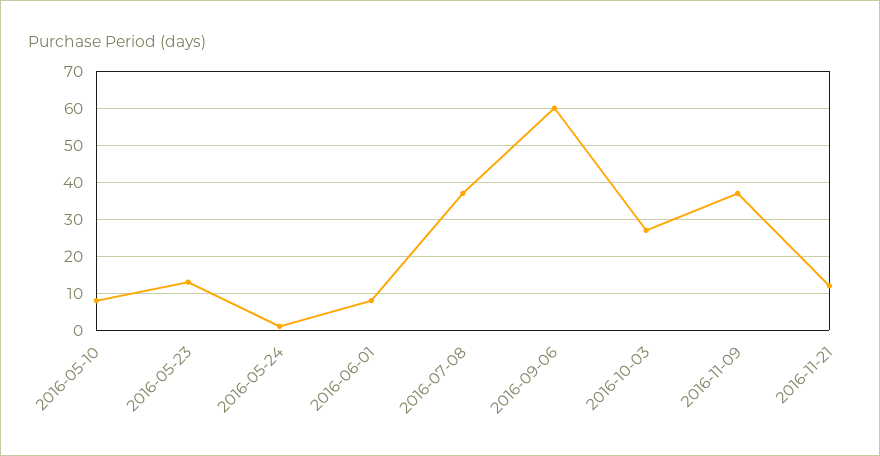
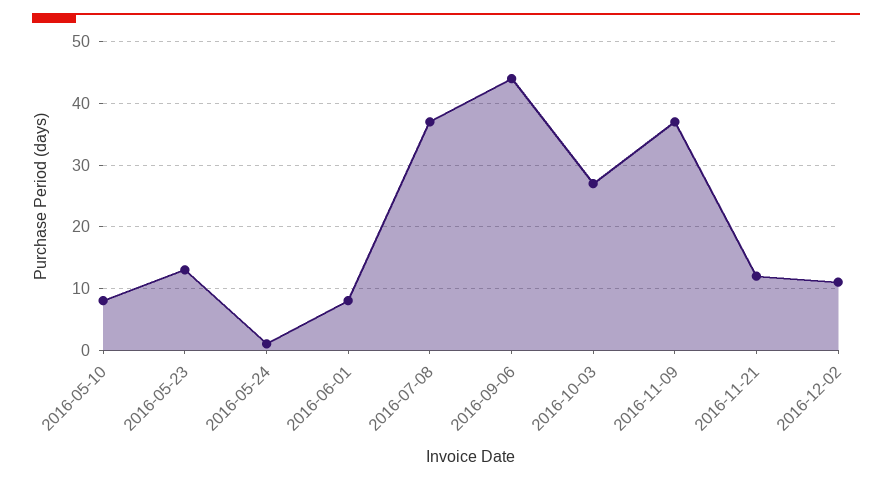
2016-09-06: 60 -> 44
2016-12-02: none -> 11

